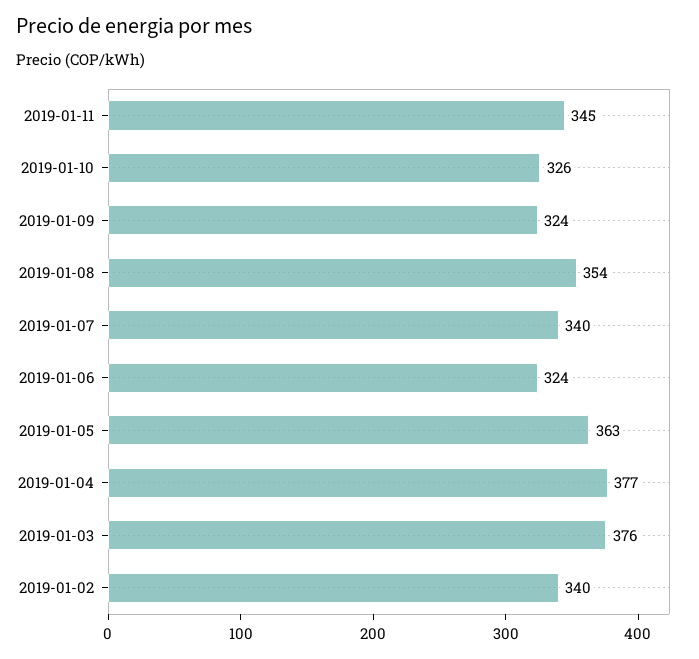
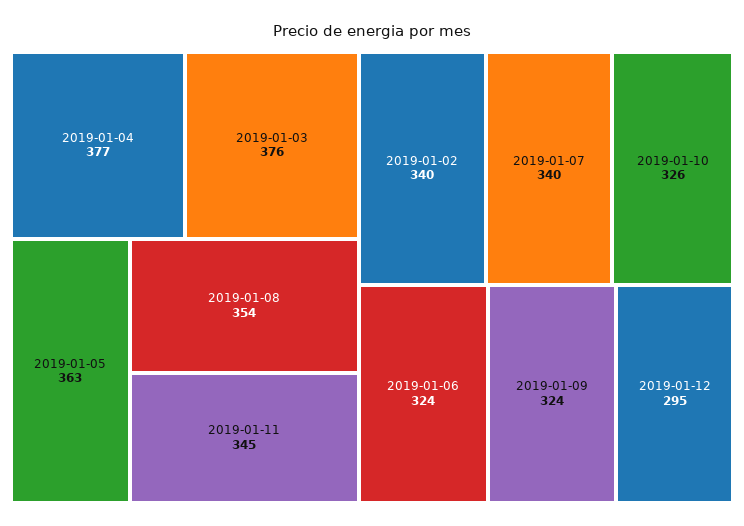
2019-01-12: none -> 295

